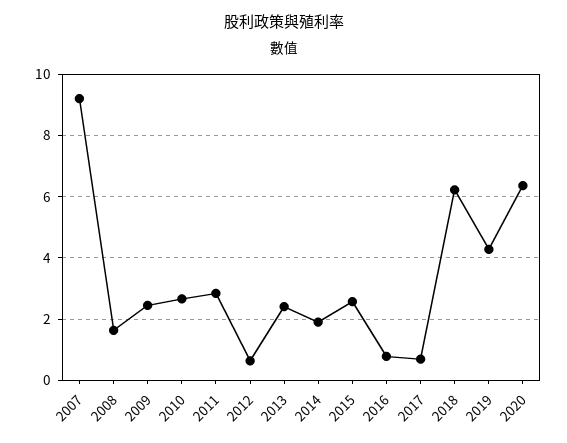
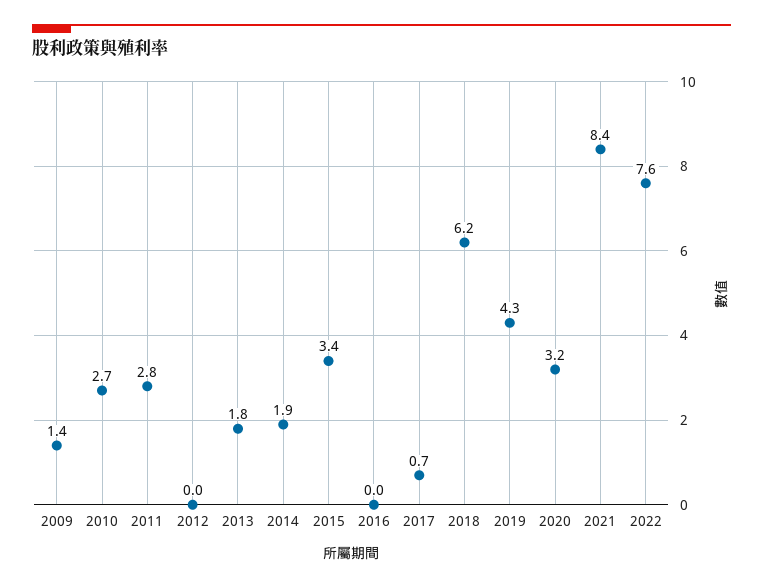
2007: 9.2 -> none
2008: 1.6 -> none
2009: 2.4 -> 1.4
2012: 0.6 -> 0
2013: 2.4 -> 1.8
2015: 2.6 -> 3.4
2016: 0.8 -> 0
2020: 6.4 -> 3.2
2021: none -> 8.4
2022: none -> 7.6

